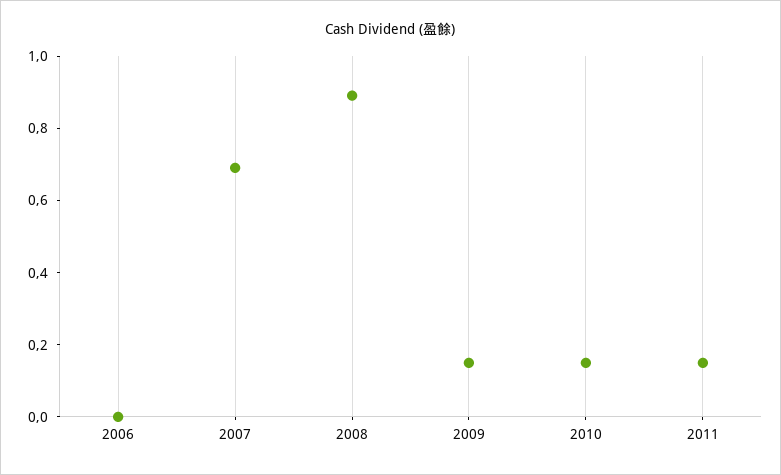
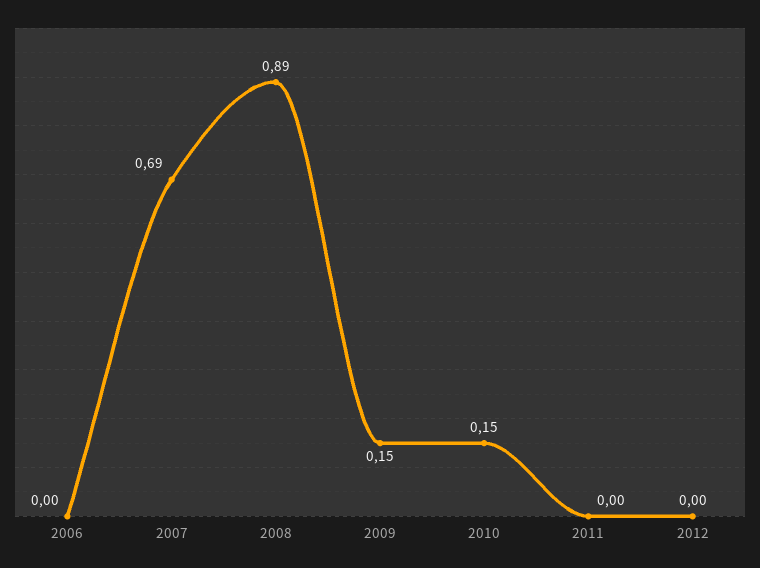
2011: 0.15 -> 0
2012: none -> 0

